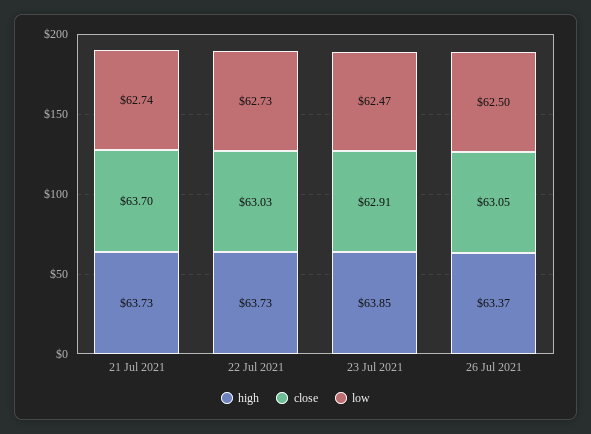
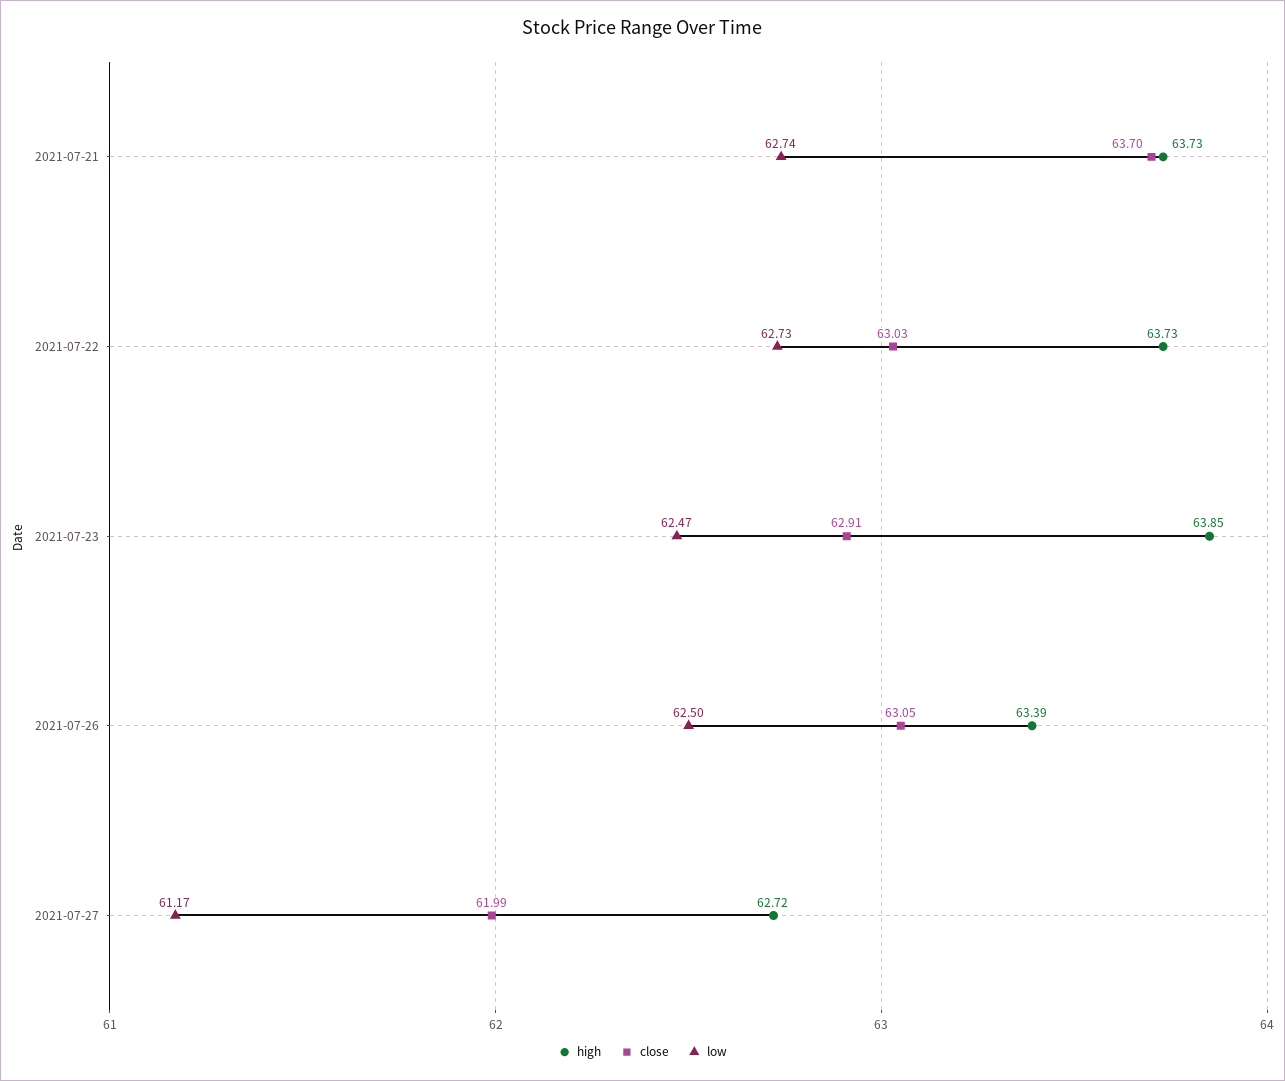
high, 26 Jul 2021: 63.37 -> 63.39
high, 2021-07-27: none -> 62.72
close, 2021-07-27: none -> 61.99
low, 2021-07-27: none -> 61.17

